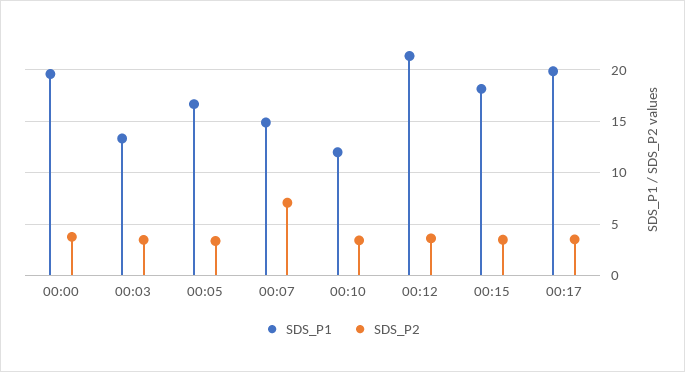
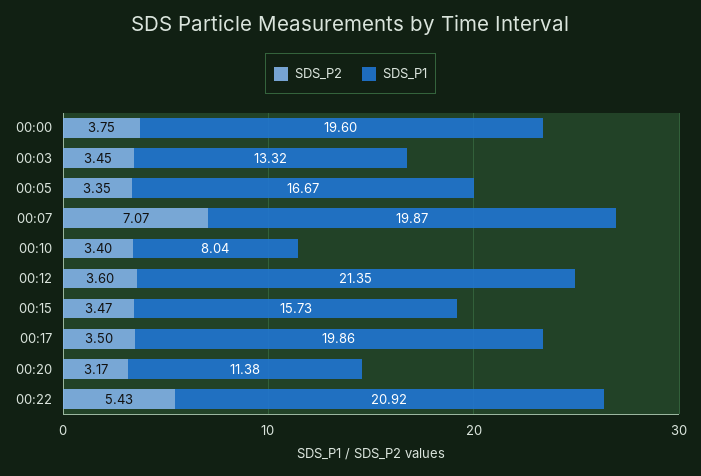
SDS_P1, 00:07: 15 -> 19.87
SDS_P1, 00:10: 12 -> 8.04
SDS_P1, 00:15: 18 -> 15.73
SDS_P2, 00:20: none -> 3.17
SDS_P1, 00:20: none -> 11.38
SDS_P2, 00:22: none -> 5.43
SDS_P1, 00:22: none -> 20.92

